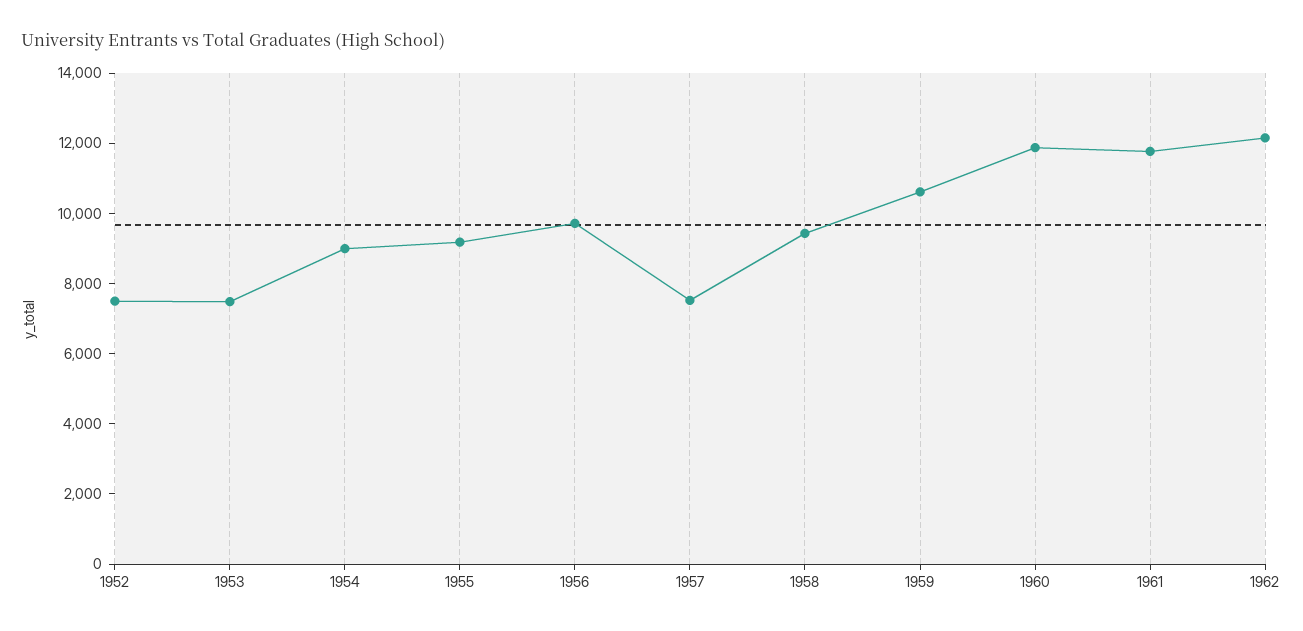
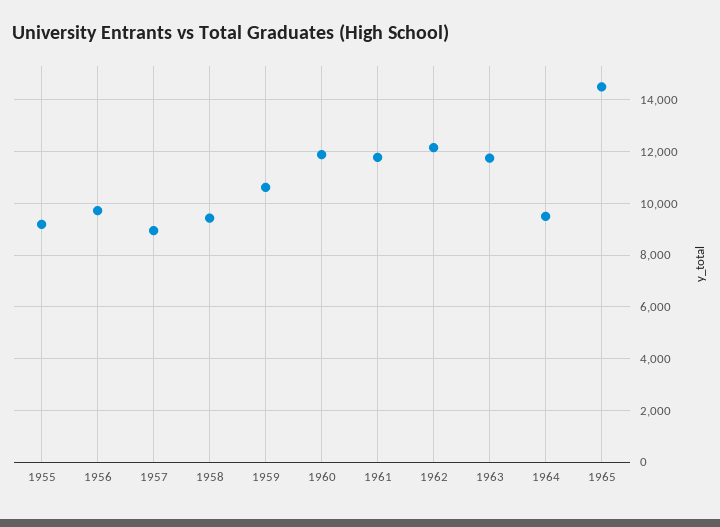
1952: 7500 -> none
1953: 7500 -> none
1954: 9000 -> none
1957: 7500 -> 9000
1963: none -> 11750
1964: none -> 9500
1965: none -> 14500

